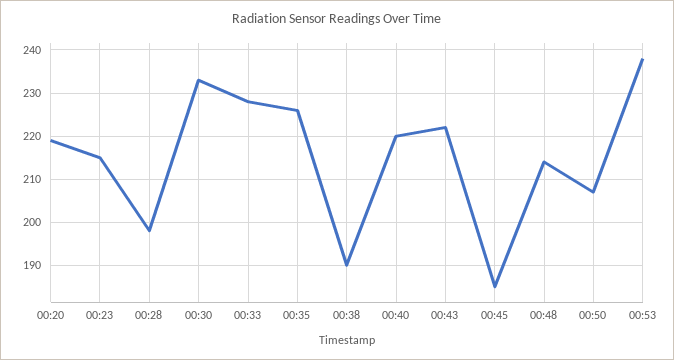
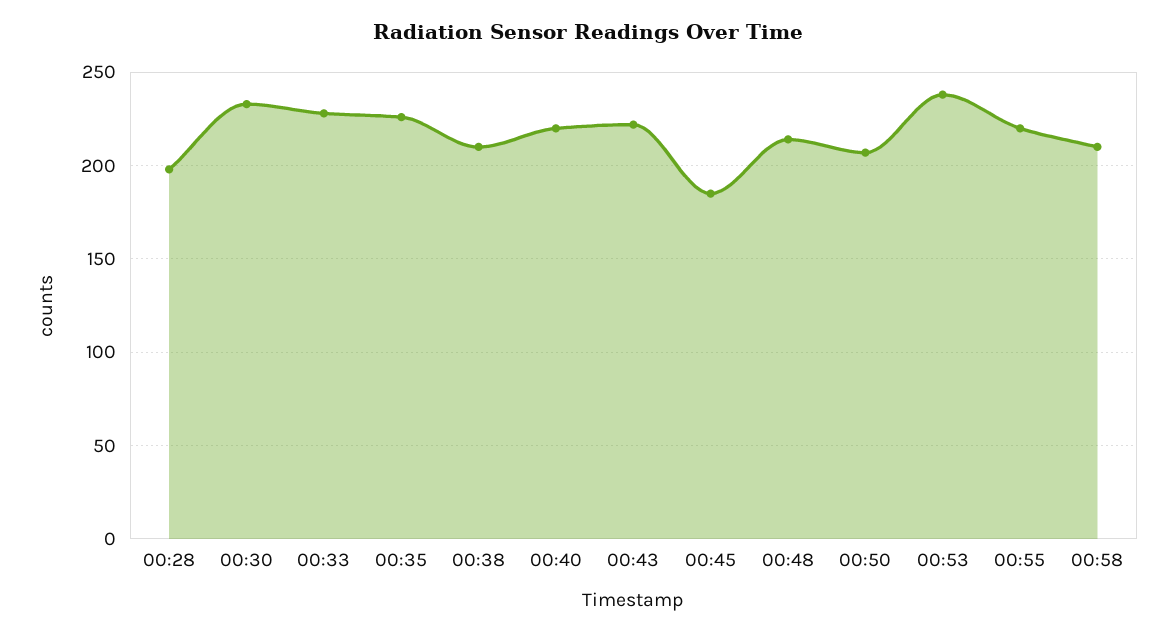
00:20: 220 -> none
00:23: 215 -> none
00:38: 190 -> 210
00:55: none -> 220
00:58: none -> 210

